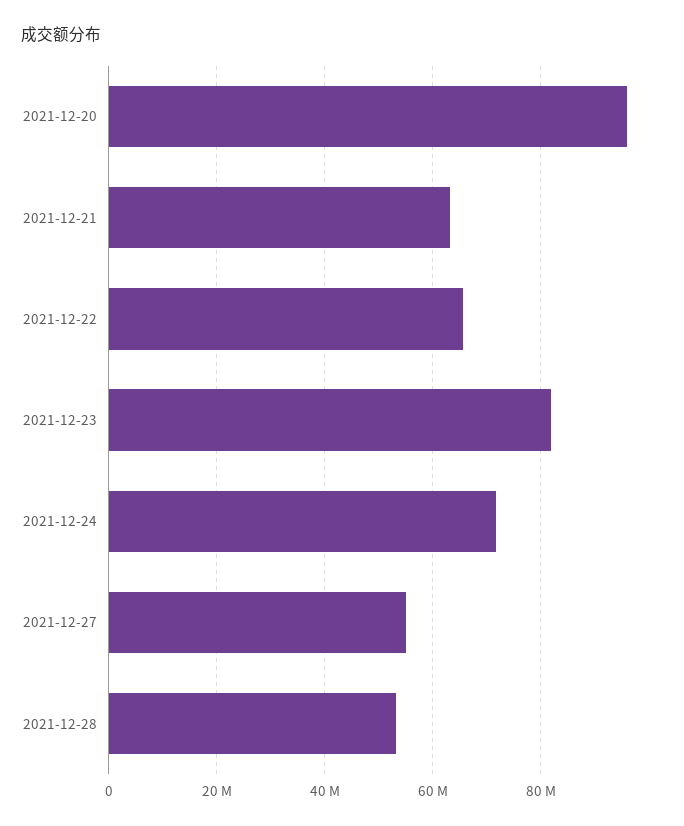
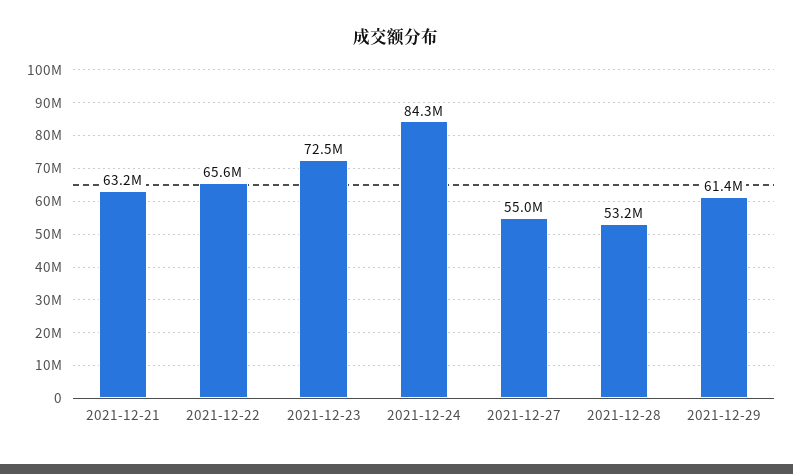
2021-12-20: 96000000 -> none
2021-12-23: 82000000 -> 72500000
2021-12-24: 72000000 -> 84300000
2021-12-29: none -> 61400000

